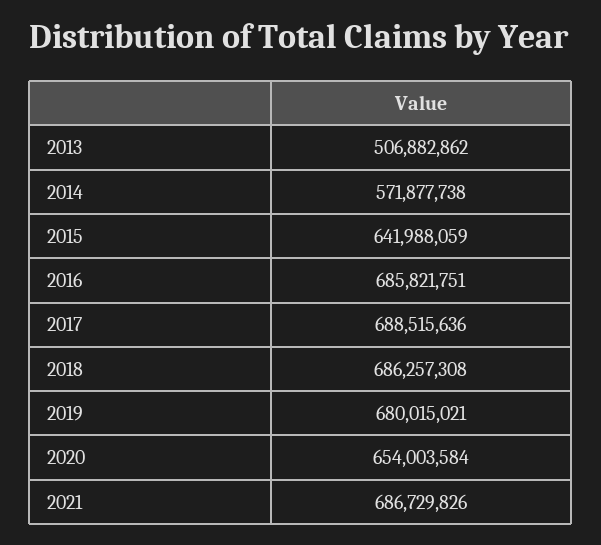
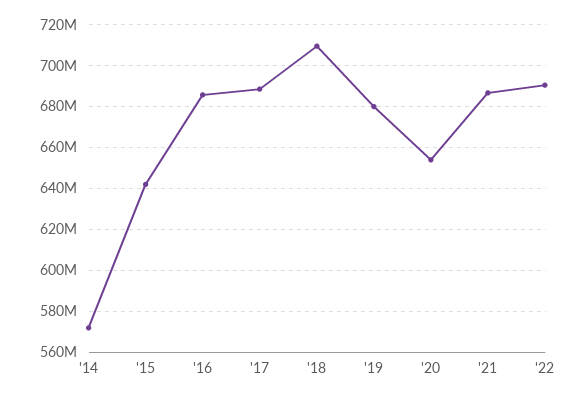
2013: 506882862 -> none
2018: 686257308 -> 710000000
'22: none -> 690000000

